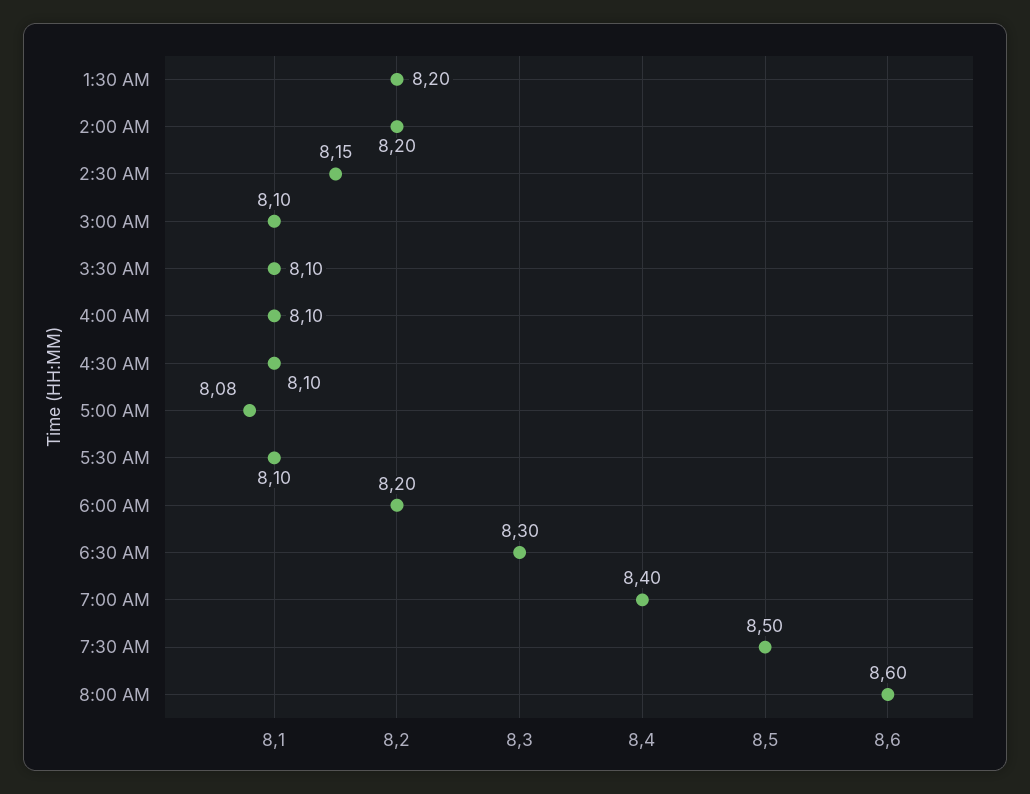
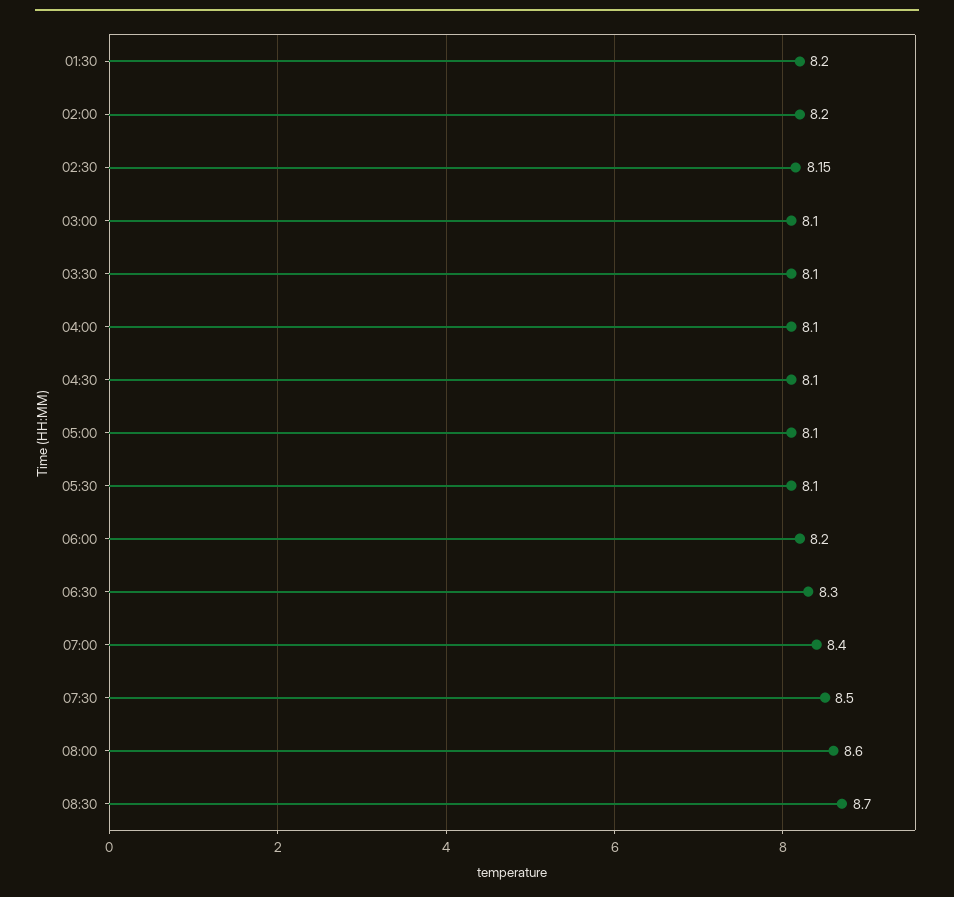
5:00 AM: 8.08 -> 8.1
08:30: none -> 8.7

